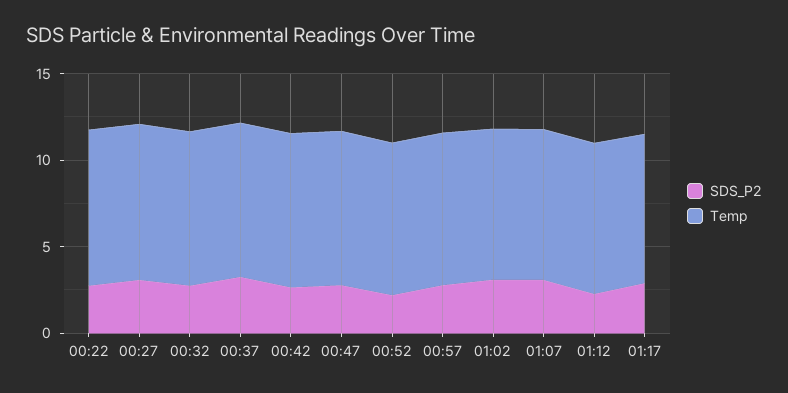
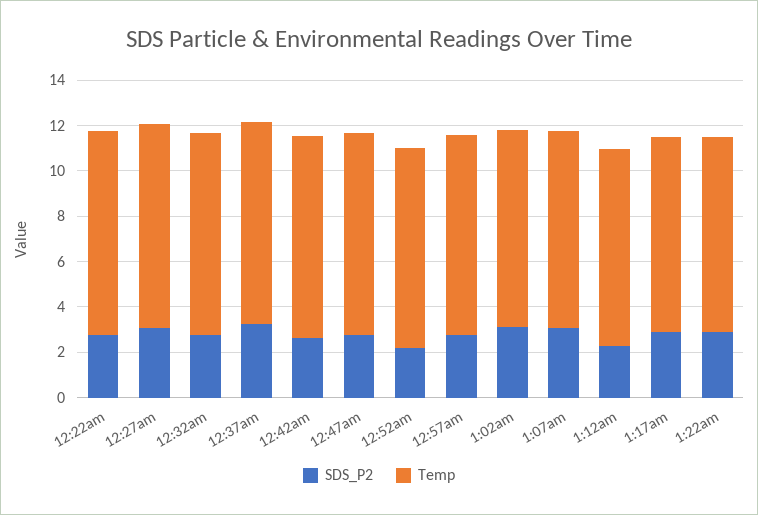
SDS_P2, 1:22am: none -> 3
Temp, 1:22am: none -> 8.5

